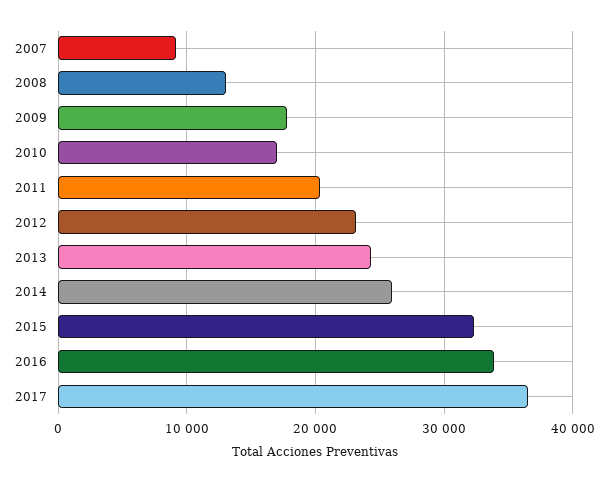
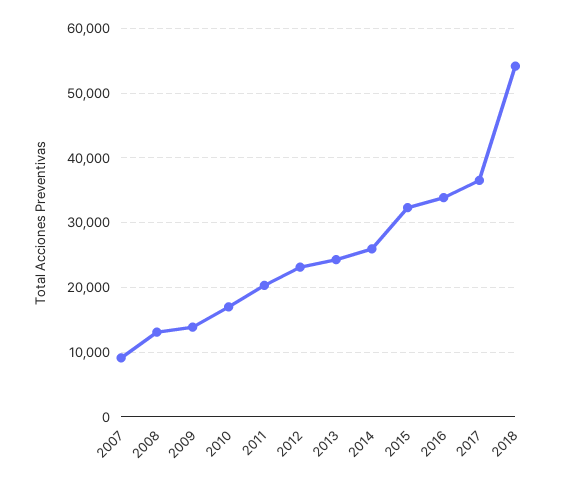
2009: 18000 -> 14000
2018: none -> 54000

